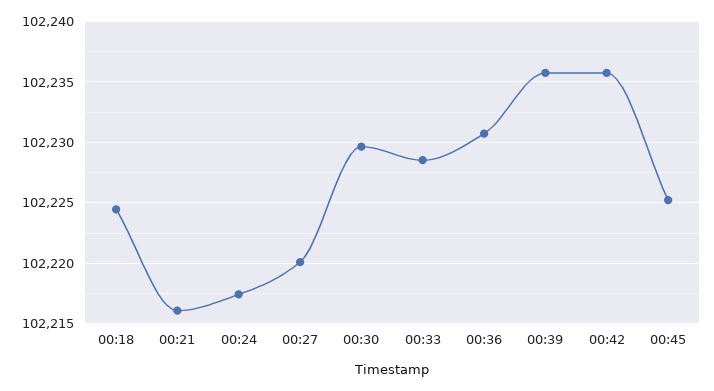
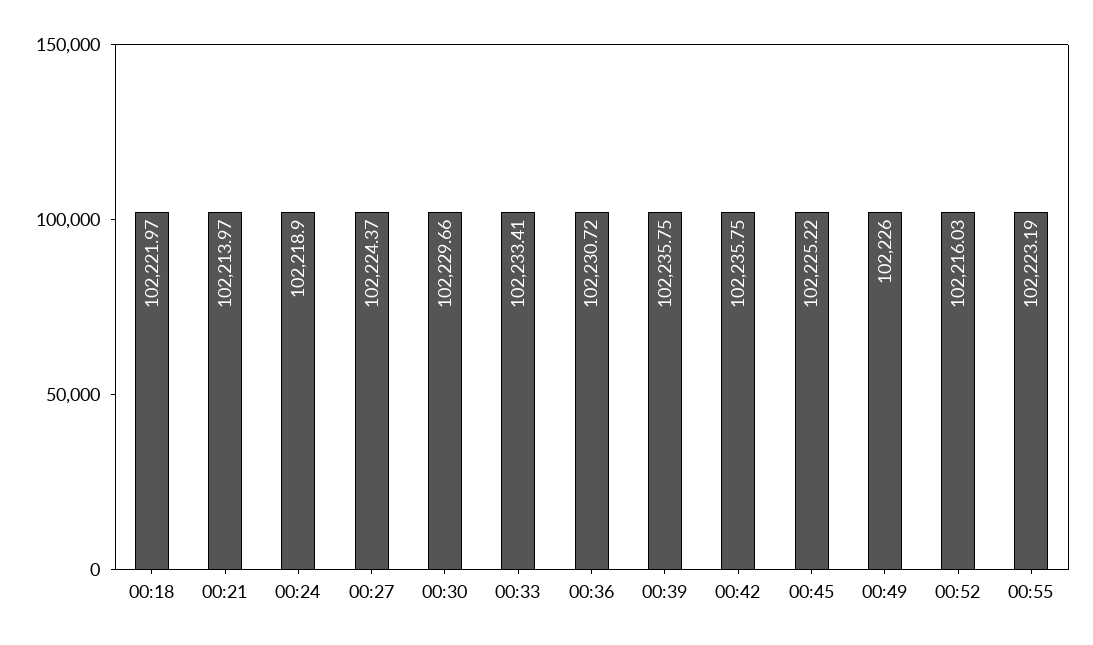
00:18: 102224.5 -> 102221.97
00:21: 102216 -> 102213.97
00:24: 102217.5 -> 102218.9
00:27: 102220 -> 102224.37
00:33: 102228.5 -> 102233.41
00:49: none -> 102226
00:52: none -> 102216.03
00:55: none -> 102223.19

